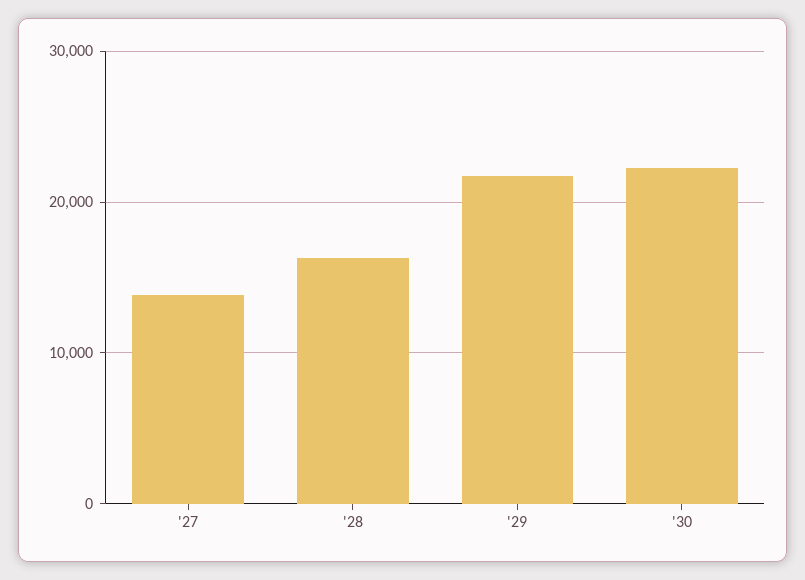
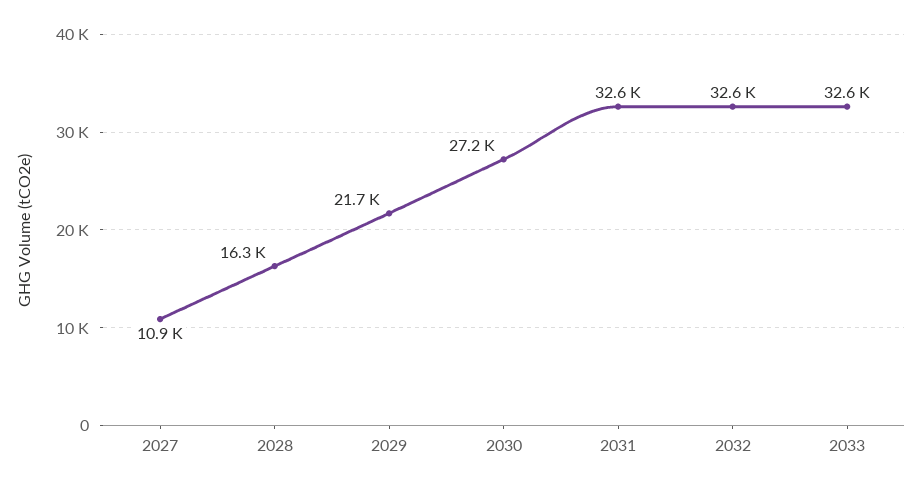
'27: 14000 -> 10900
'30: 22000 -> 27200
2031: none -> 32600
2032: none -> 32600
2033: none -> 32600

